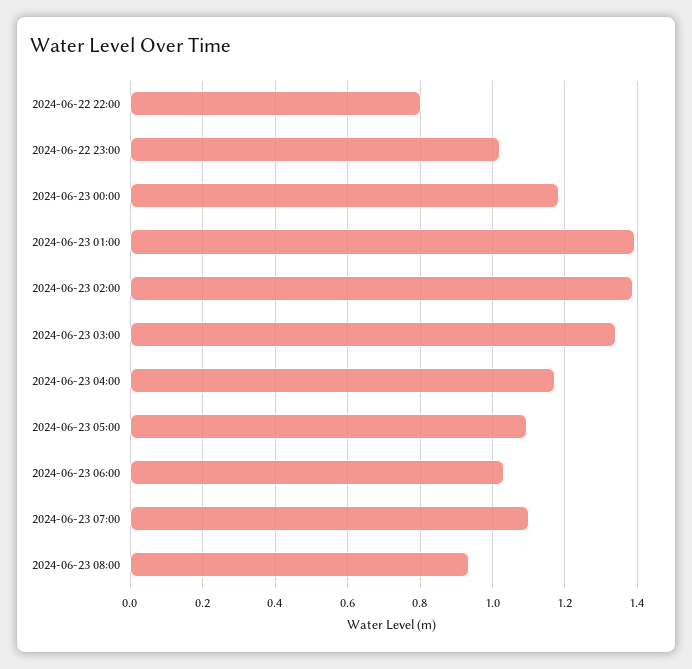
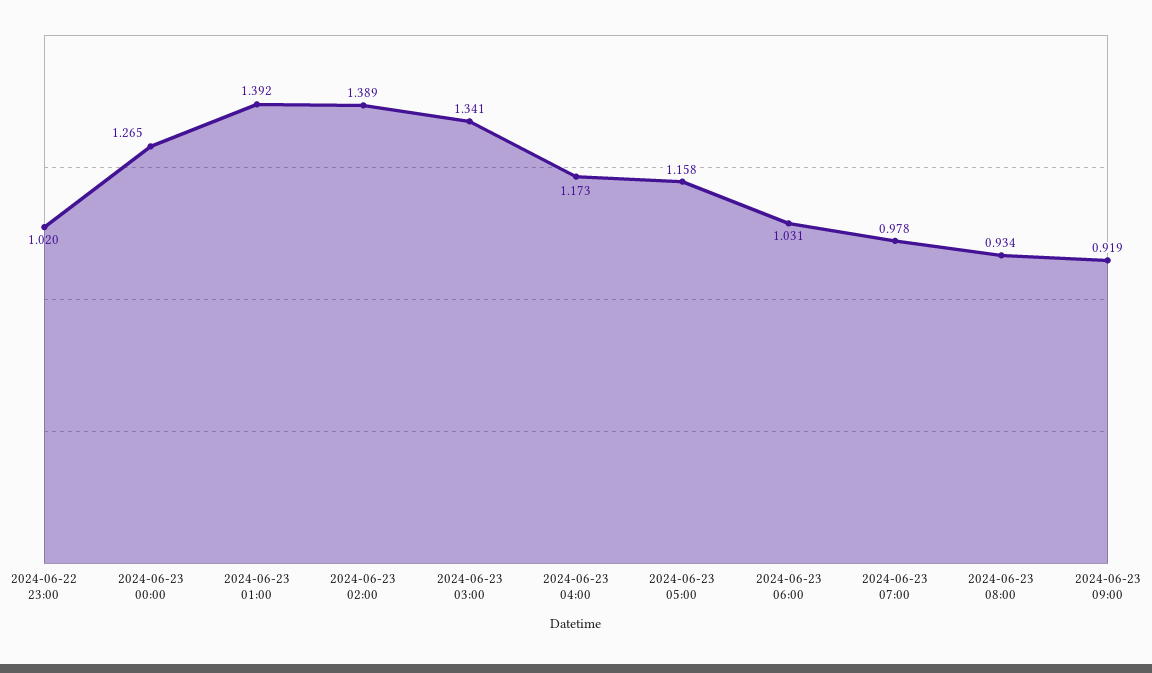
2024-06-22 22:00: 0.8 -> none
2024-06-23 00:00: 1.18 -> 1.265
2024-06-23 05:00: 1.1 -> 1.158
2024-06-23 07:00: 1.1 -> 0.978
2024-06-23 09:00: none -> 0.919

